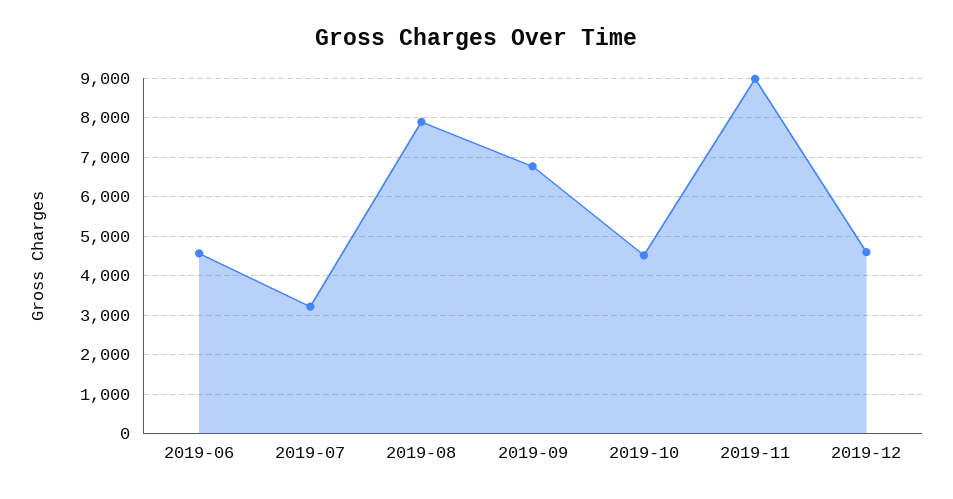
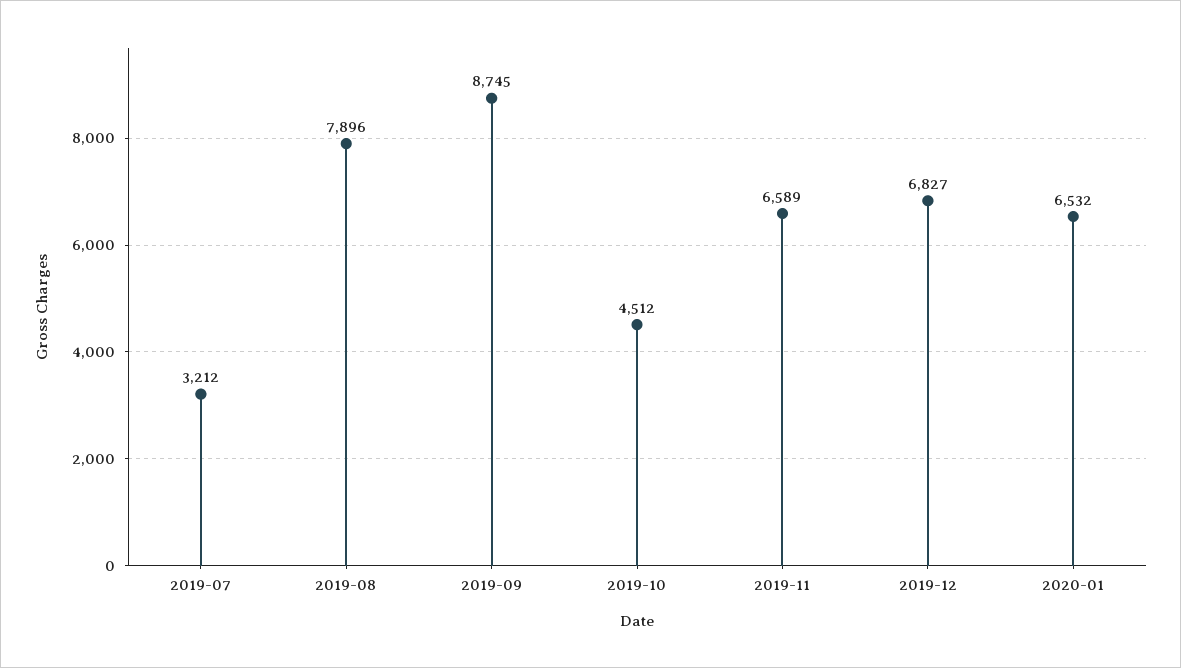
2019-06: 4600 -> none
2019-09: 6800 -> 8745
2019-11: 9000 -> 6589
2019-12: 4600 -> 6827
2020-01: none -> 6532

